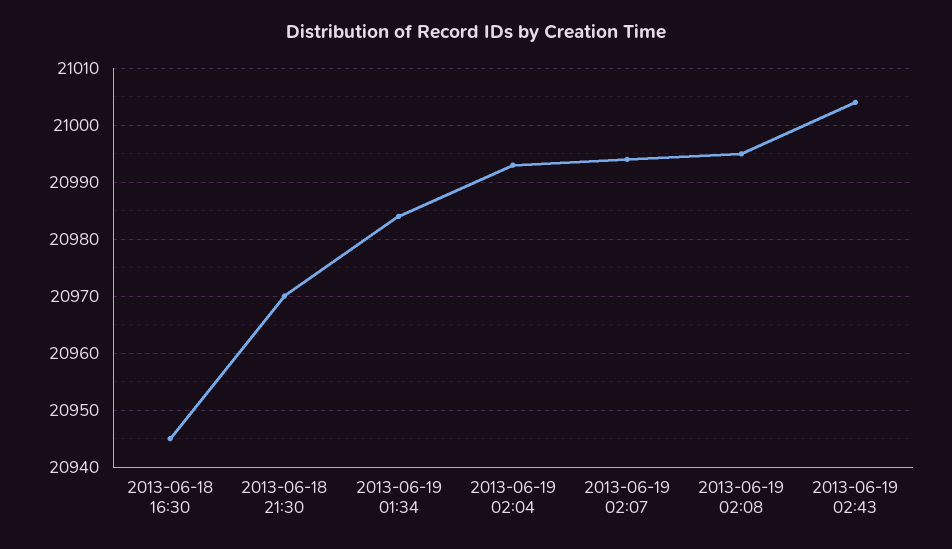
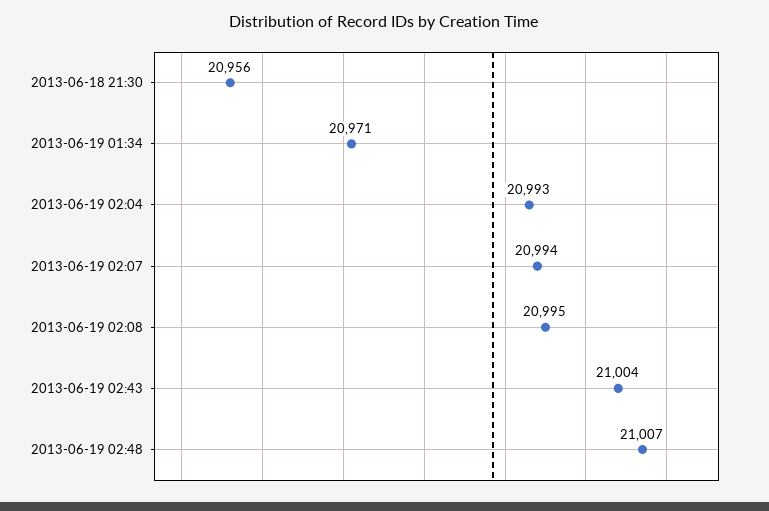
2013-06-18 16:30: 20945 -> none
2013-06-18 21:30: 20970 -> 20956
2013-06-19 01:34: 20985 -> 20971
2013-06-19 02:48: none -> 21007

